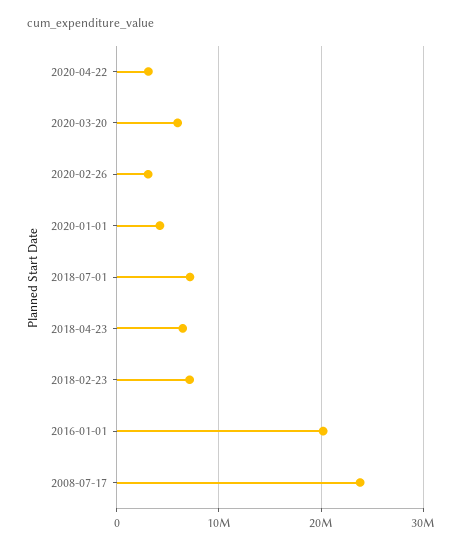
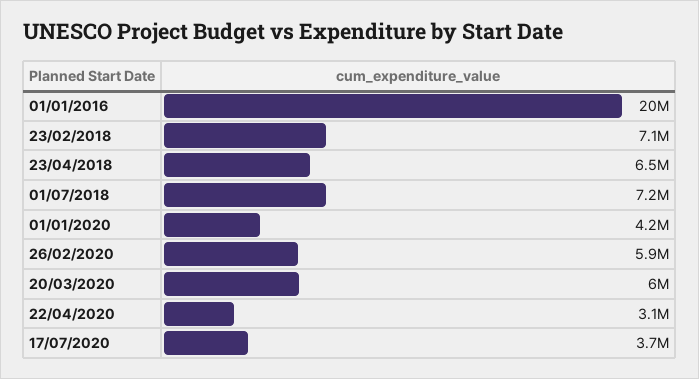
2020-02-26: 3000000 -> 5900000
2008-07-17: 24000000 -> none
17/07/2020: none -> 3700000

